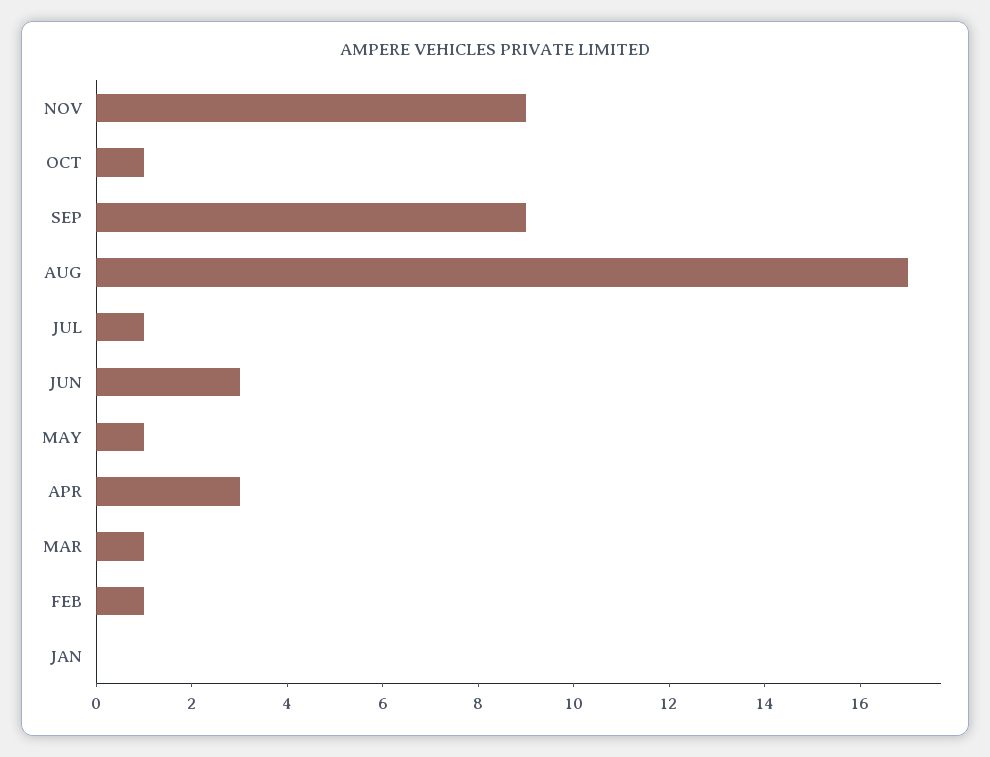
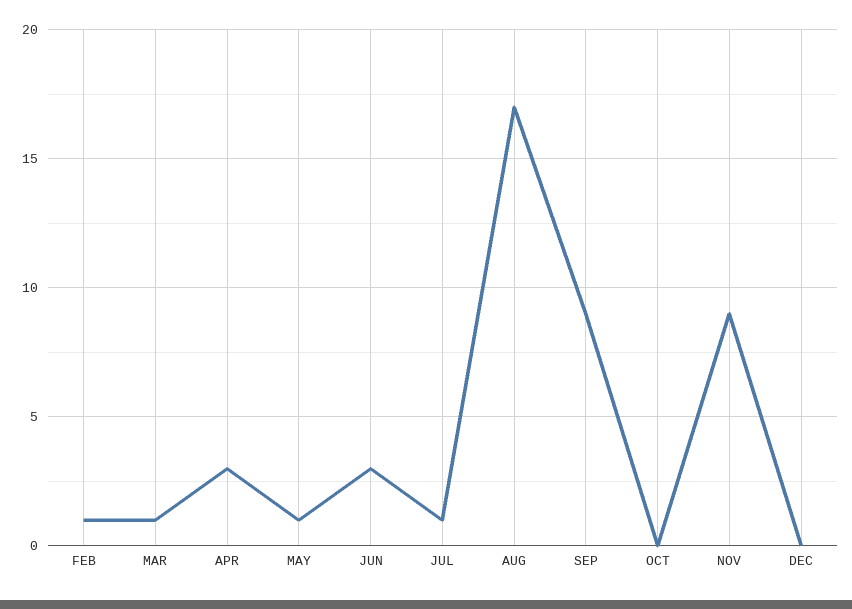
OCT: 1 -> 0
JAN: 0 -> none
DEC: none -> 0

